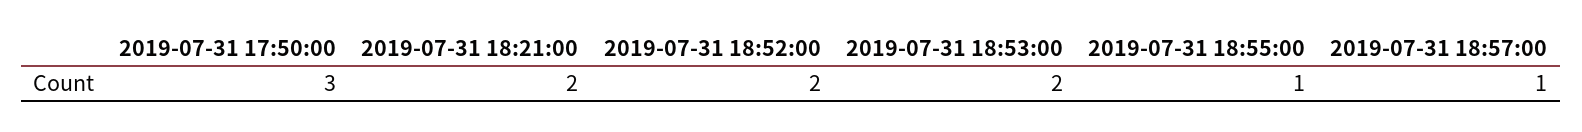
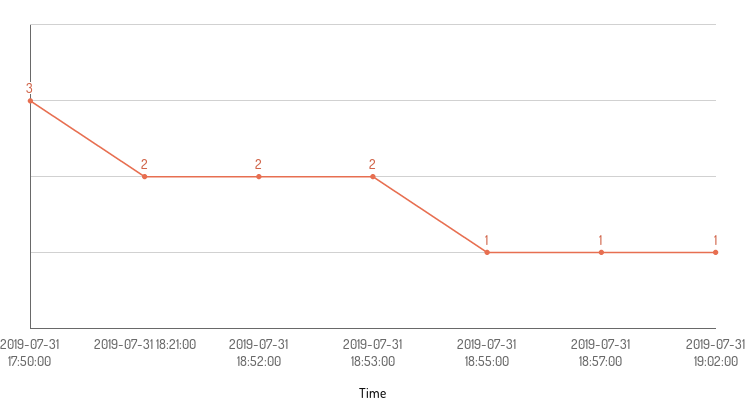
2019-07-31 19:02:00: none -> 1

